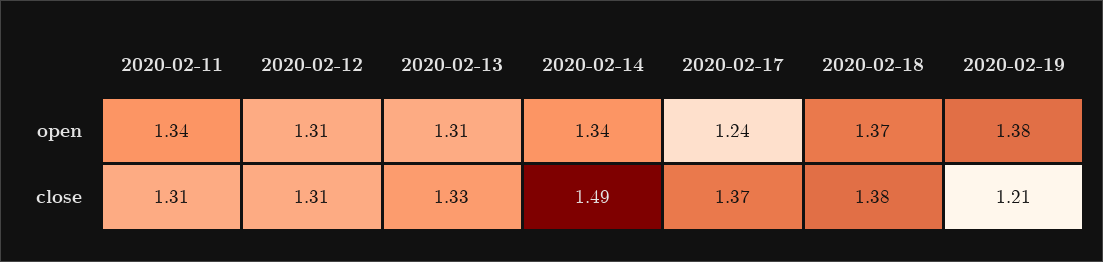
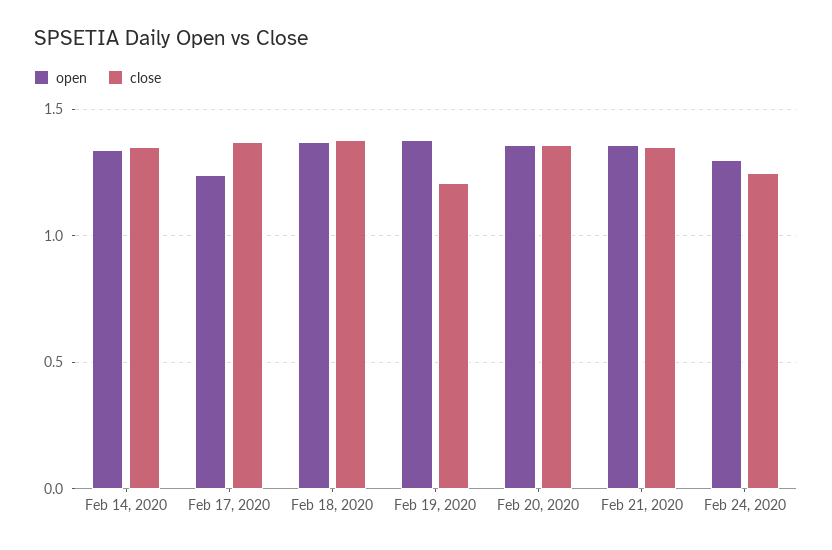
open, 2020-02-11: 1.34 -> none
open, 2020-02-12: 1.31 -> none
open, 2020-02-13: 1.31 -> none
close, 2020-02-11: 1.31 -> none
close, 2020-02-12: 1.31 -> none
close, 2020-02-13: 1.33 -> none
close, 2020-02-14: 1.49 -> 1.35
open, Feb 20, 2020: none -> 1.35
close, Feb 20, 2020: none -> 1.35
open, Feb 21, 2020: none -> 1.35
close, Feb 21, 2020: none -> 1.35
open, Feb 24, 2020: none -> 1.3
close, Feb 24, 2020: none -> 1.25

